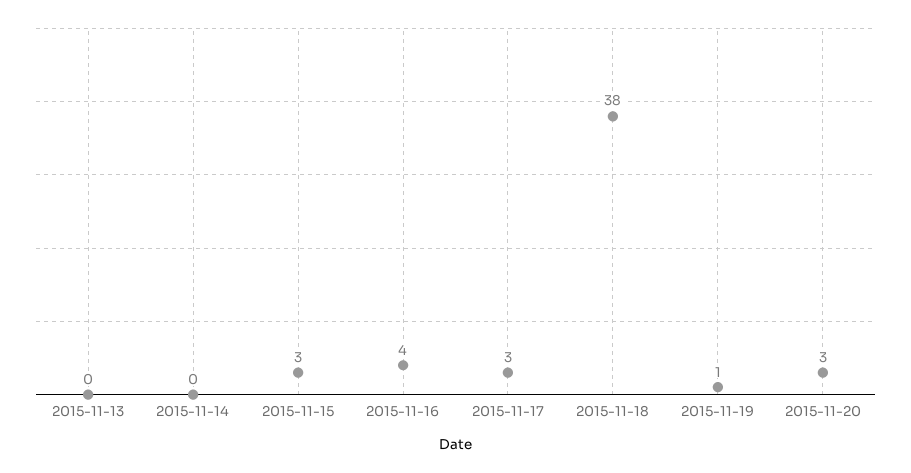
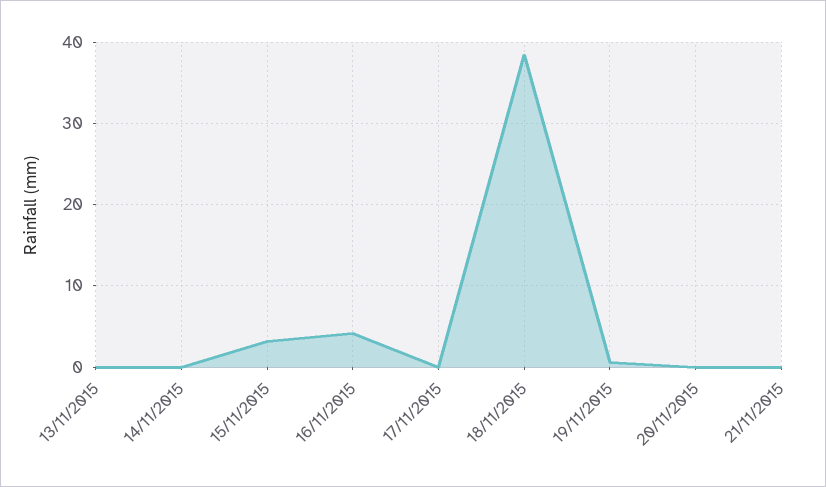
2015-11-17: 3 -> 0
2015-11-20: 3 -> 0
21/11/2015: none -> 0

